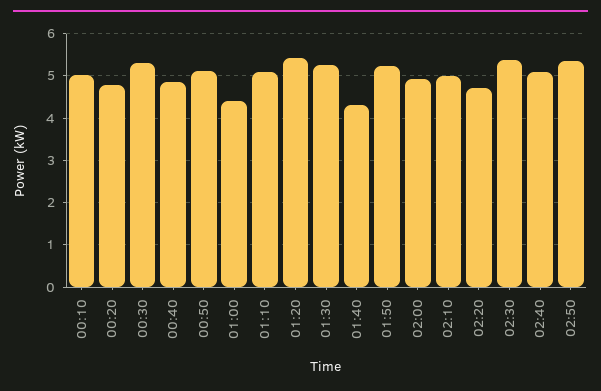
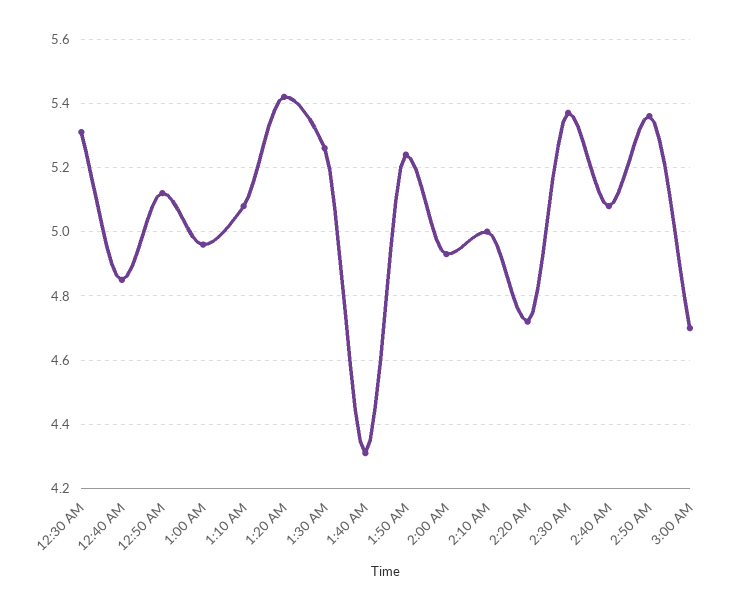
00:10: 5 -> none
00:20: 4.8 -> none
01:00: 4.4 -> 4.95
3:00 AM: none -> 4.7

